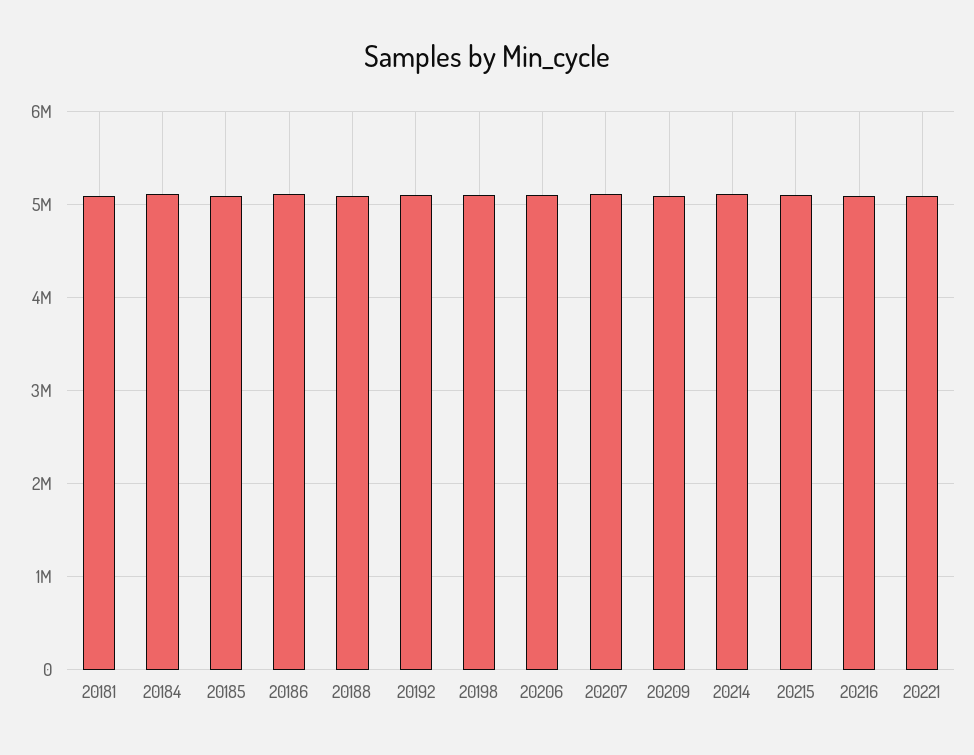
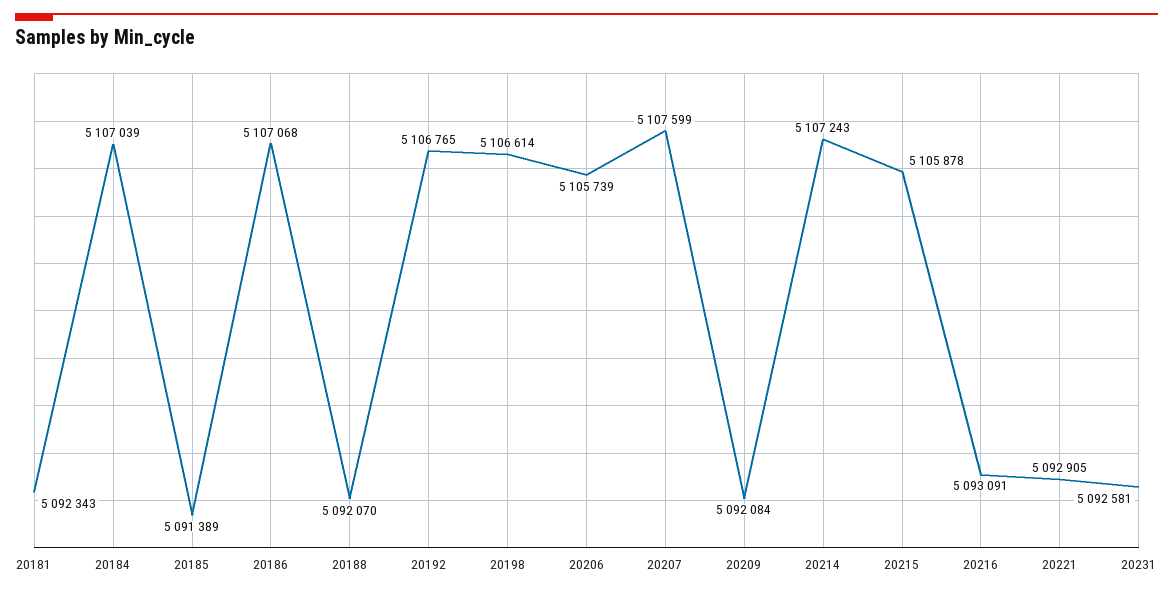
20231: none -> 5092581

